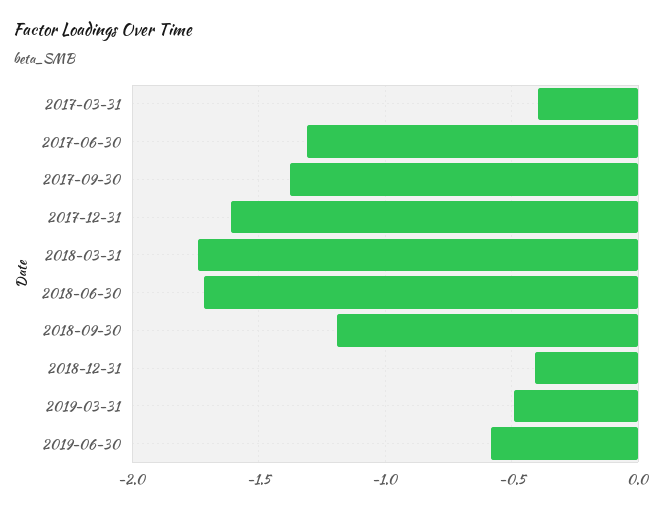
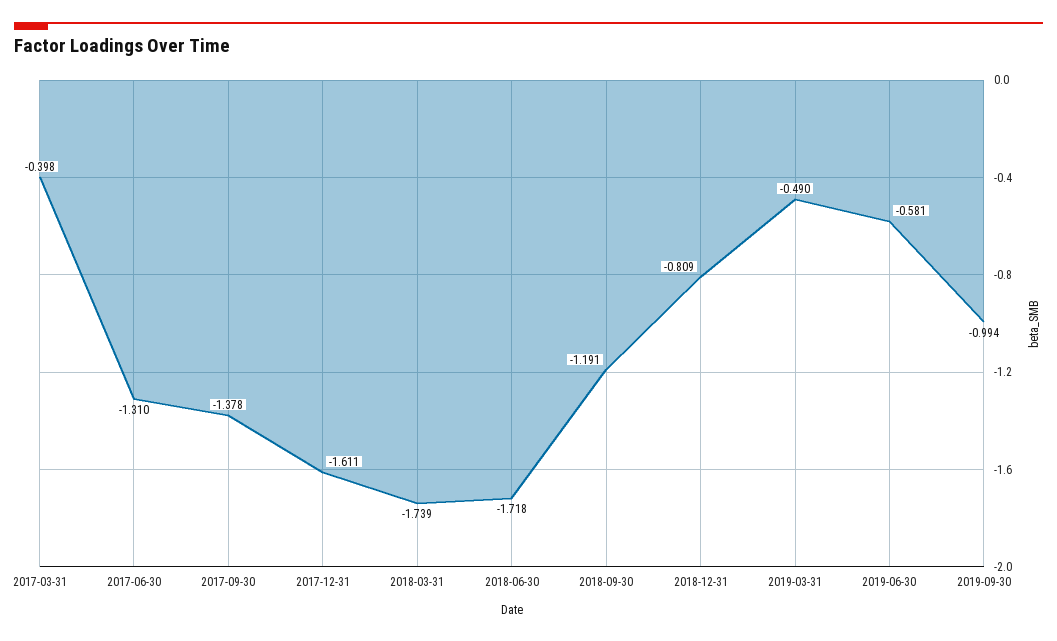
2018-12-31: -0.4 -> -0.809
2019-09-30: none -> -0.994

